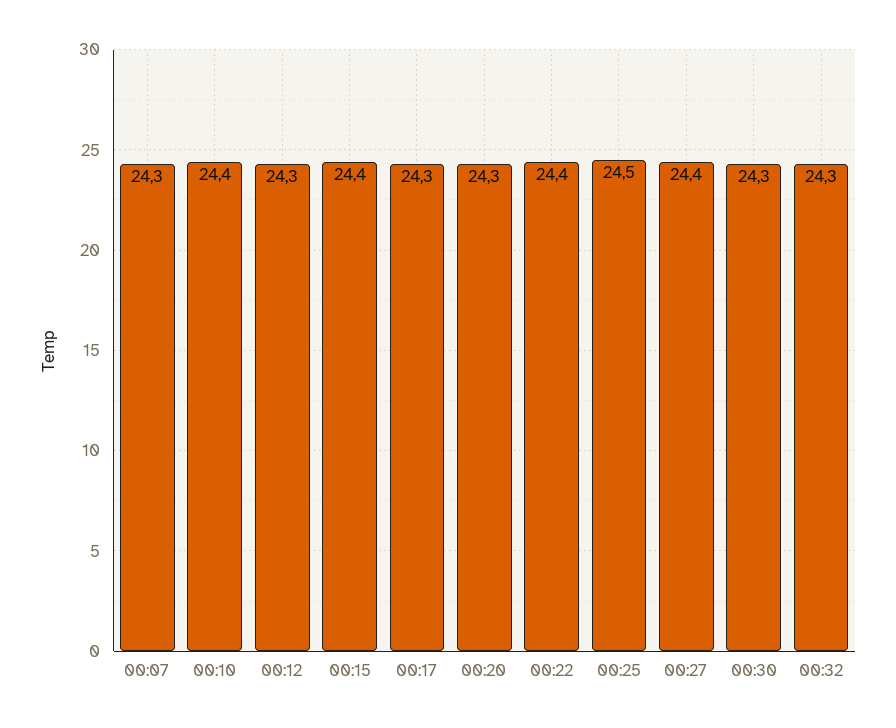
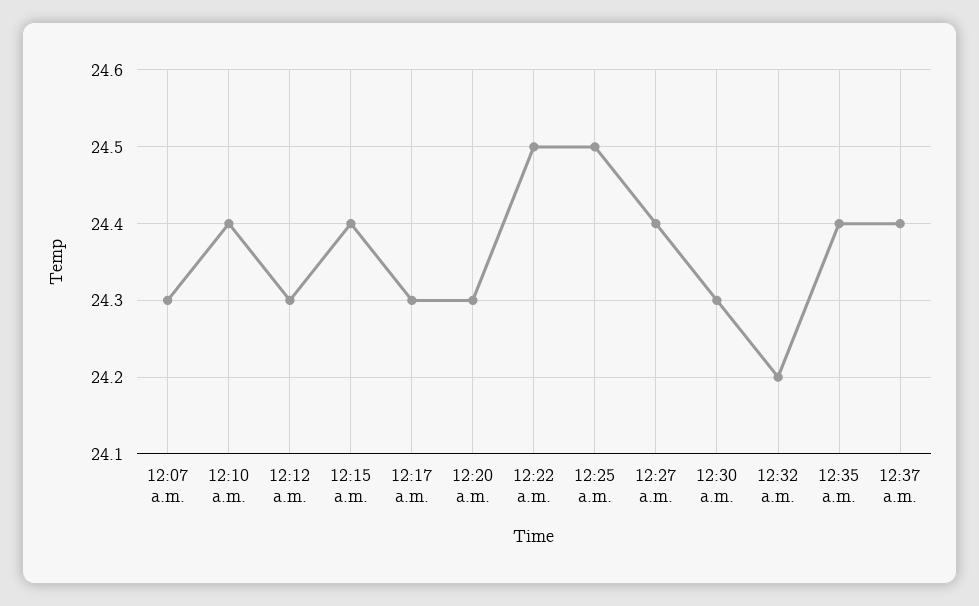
00:22: 24.4 -> 24.5
00:32: 24.3 -> 24.2
12:35 a.m.: none -> 24.4
12:37 a.m.: none -> 24.4

